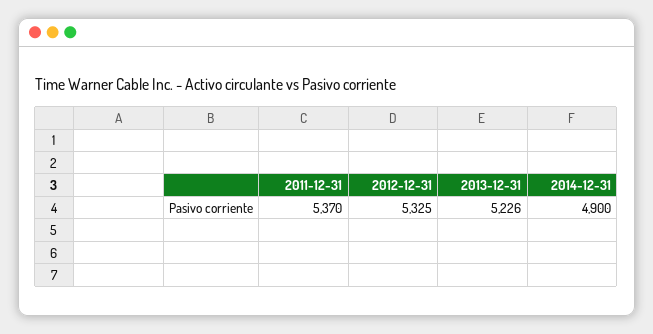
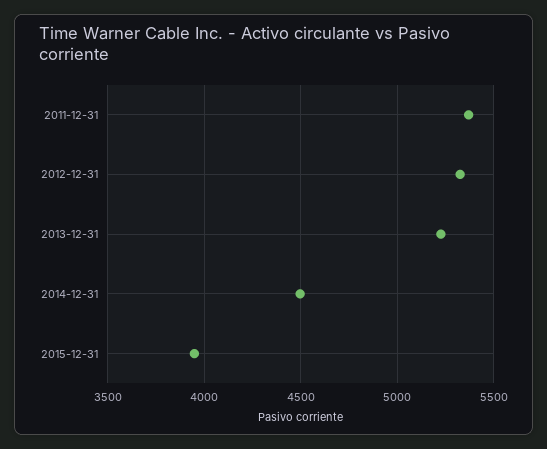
2014-12-31: 4900 -> 4500
2015-12-31: none -> 3950

